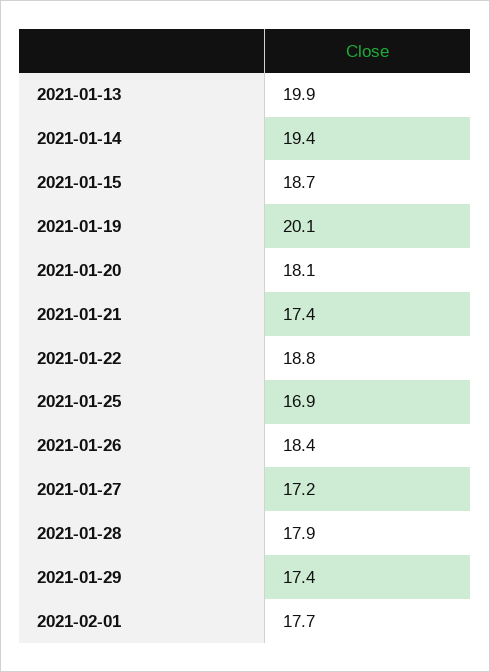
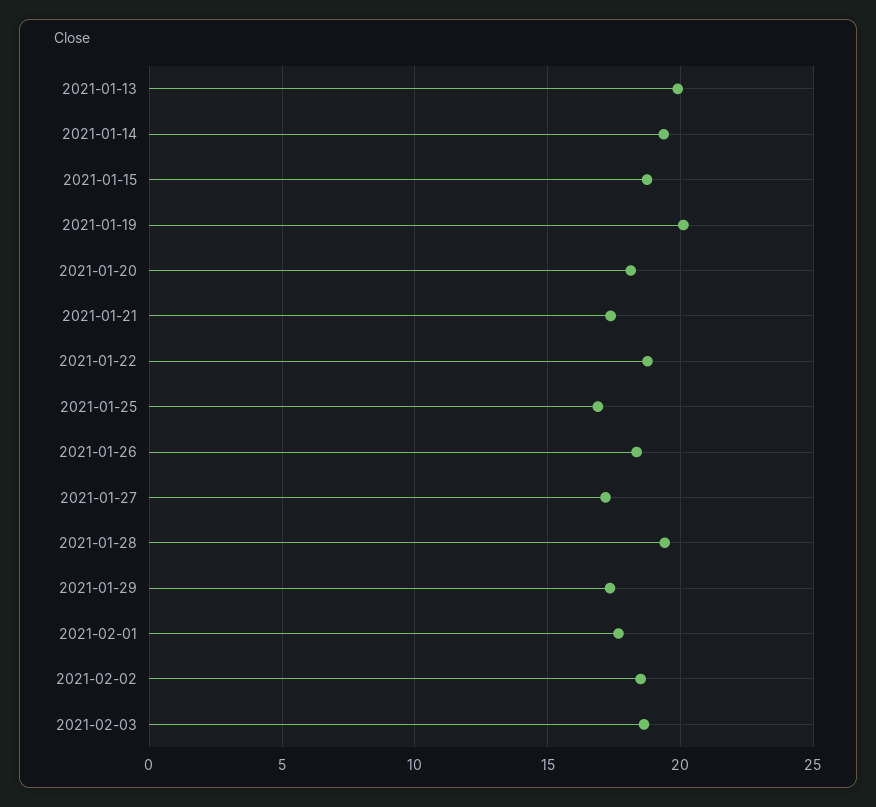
2021-01-28: 17.9 -> 19.5
2021-02-02: none -> 18.5
2021-02-03: none -> 18.5

